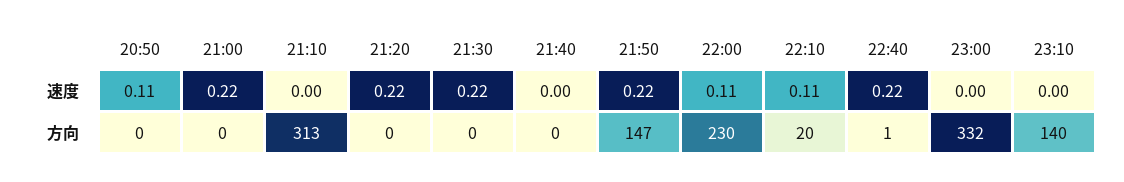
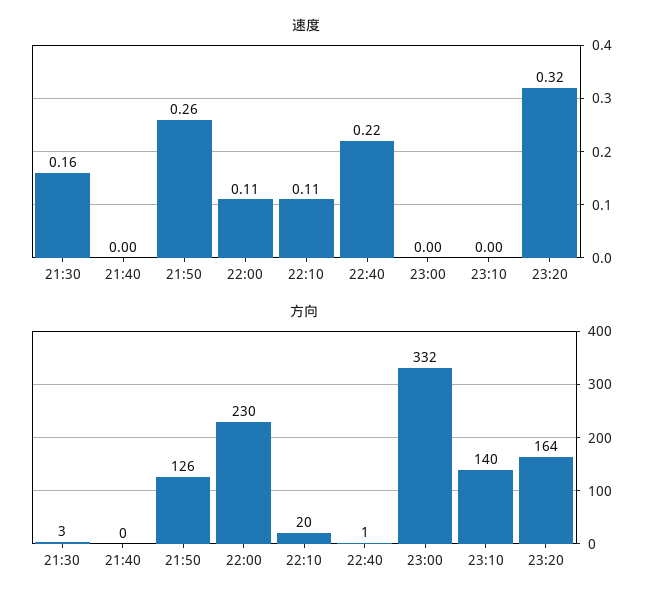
速度, 20:50: 0.11 -> none
速度, 21:00: 0.22 -> none
速度, 21:10: 0 -> none
速度, 21:20: 0.22 -> none
速度, 21:30: 0.22 -> 0.16
速度, 21:50: 0.22 -> 0.26
方向, 20:50: 0 -> none
方向, 21:00: 0 -> none
方向, 21:10: 313 -> none
方向, 21:20: 0 -> none
方向, 21:30: 0 -> 3
方向, 21:50: 147 -> 126
速度, 23:20: none -> 0.32
方向, 23:20: none -> 164

